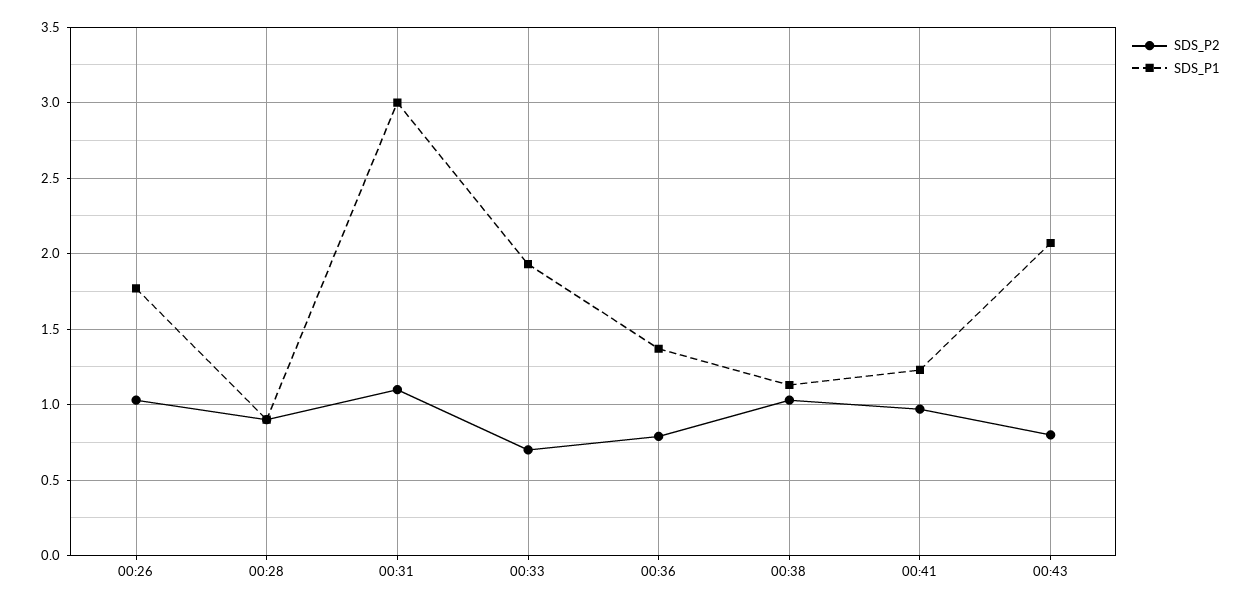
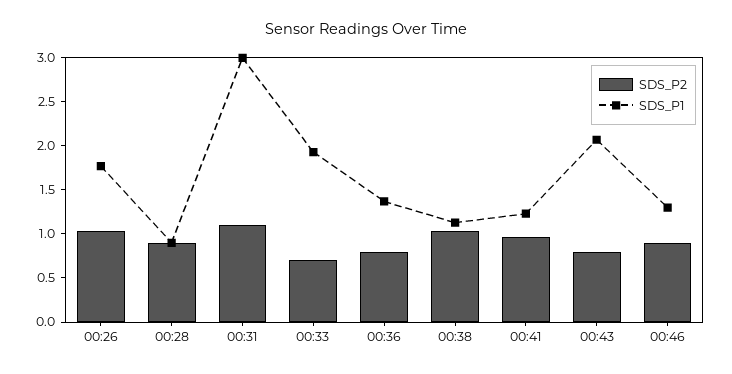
SDS_P2, 00:46: none -> 0.9
SDS_P1, 00:46: none -> 1.3

